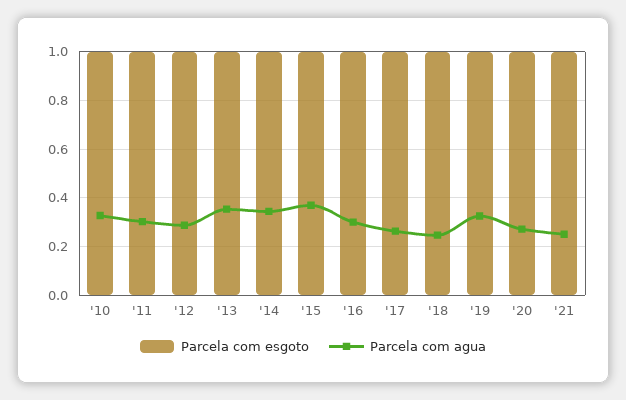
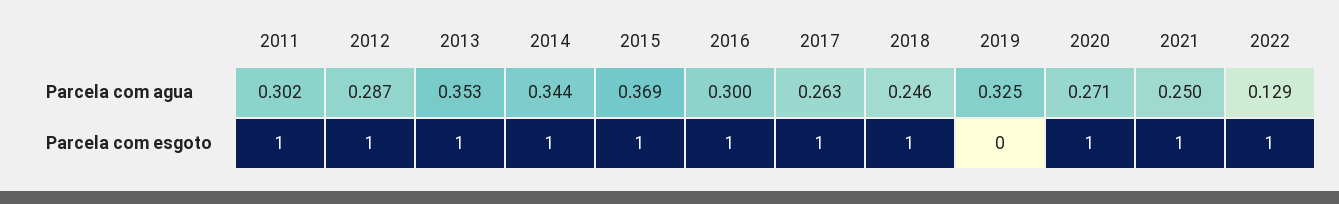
Parcela com esgoto, '10: 1 -> none
Parcela com agua, '10: 0.325 -> none
Parcela com esgoto, '19: 1 -> 0
Parcela com agua, 2022: none -> 0.129
Parcela com esgoto, 2022: none -> 1

